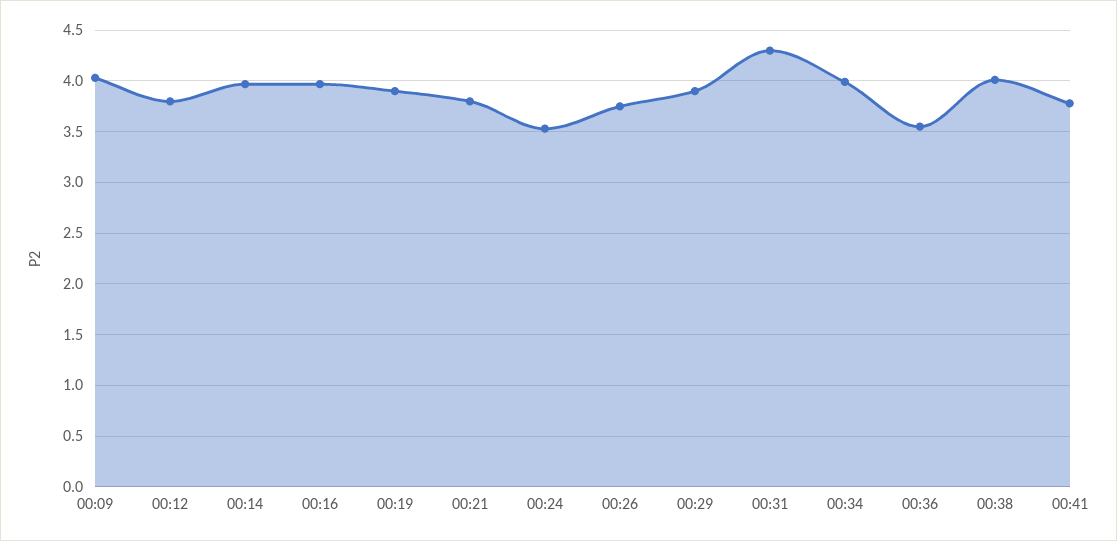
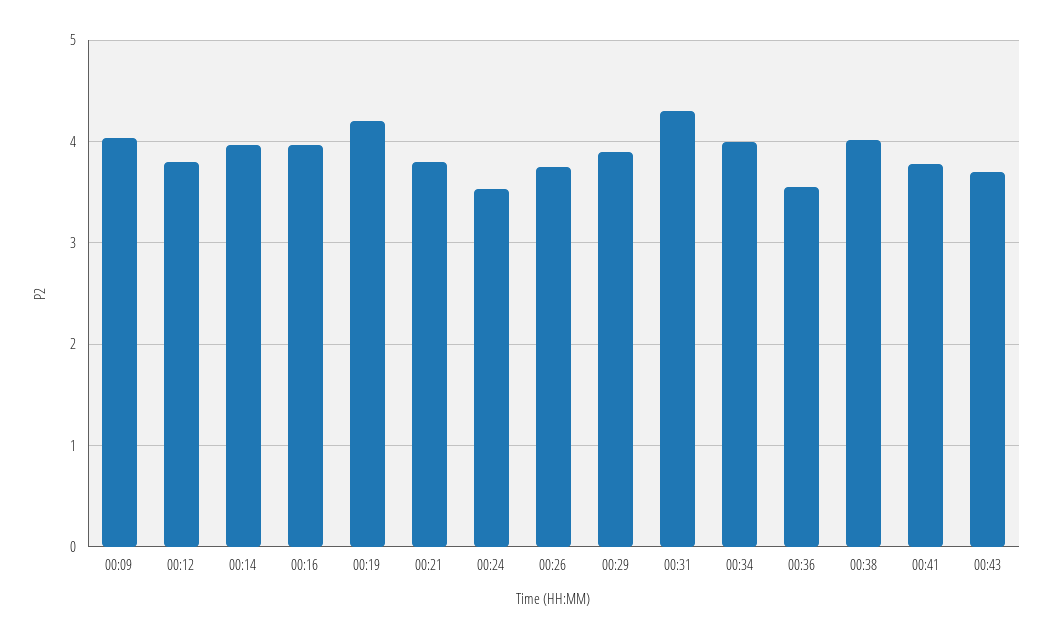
00:19: 3.9 -> 4.2
00:43: none -> 3.7

